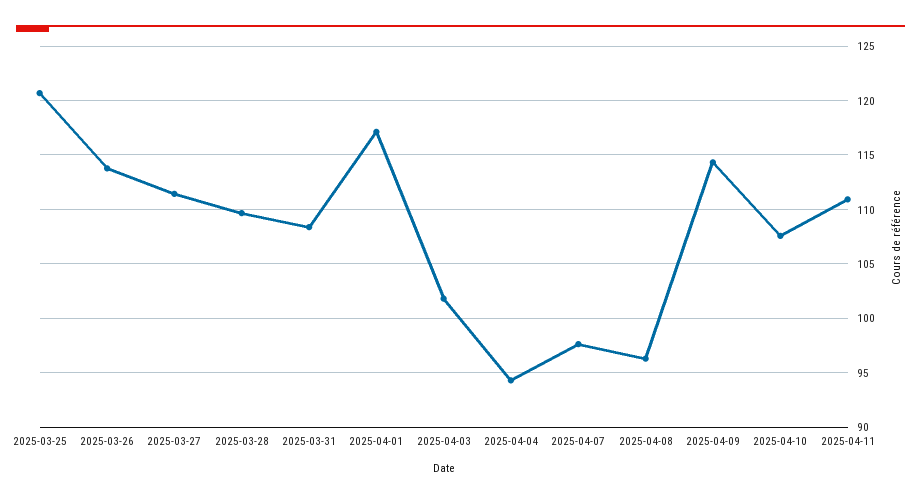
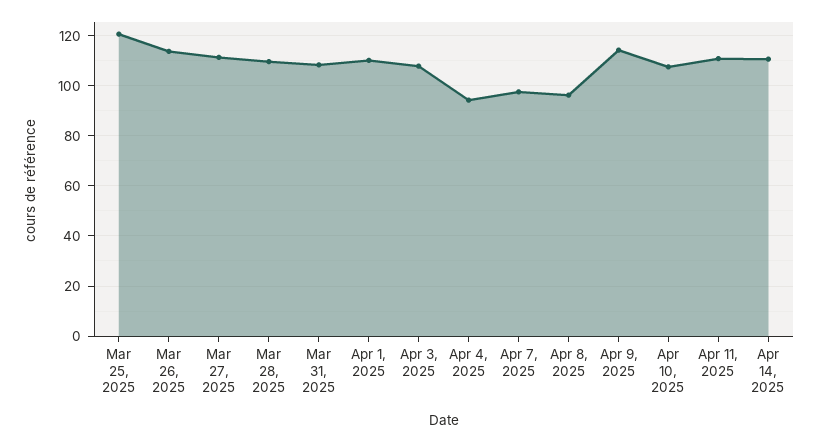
2025-04-01: 117 -> 110
2025-04-03: 102 -> 107.5
Apr 14, 2025: none -> 110

